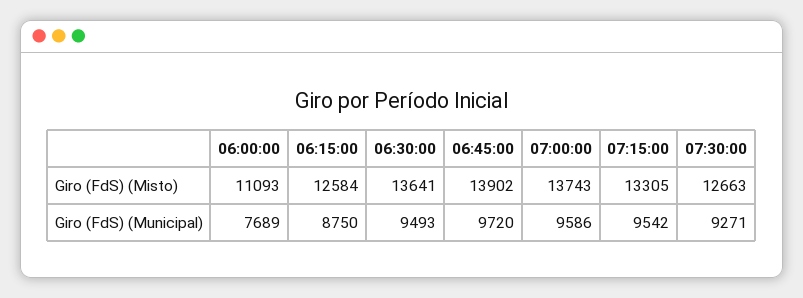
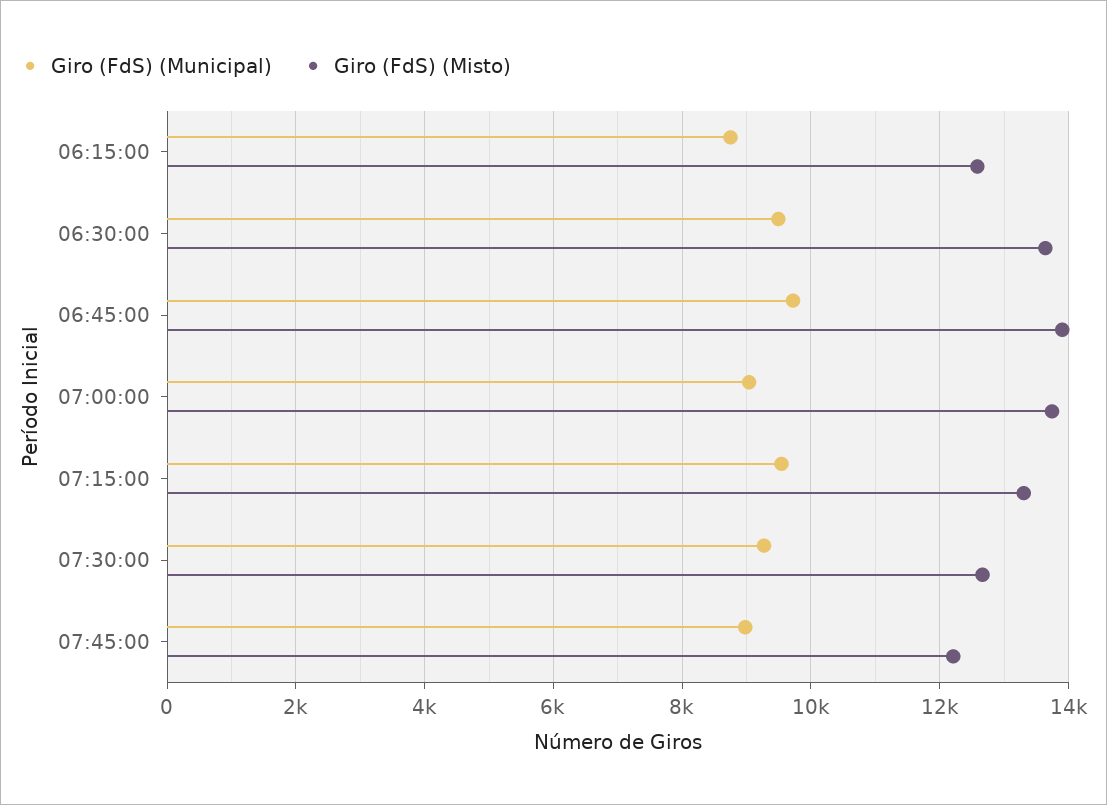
Giro (FdS) (Misto), 06:00:00: 11093 -> none
Giro (FdS) (Municipal), 06:00:00: 7689 -> none
Giro (FdS) (Municipal), 07:00:00: 9586 -> 9000
Giro (FdS) (Municipal), 07:45:00: none -> 9000
Giro (FdS) (Misto), 07:45:00: none -> 12200

